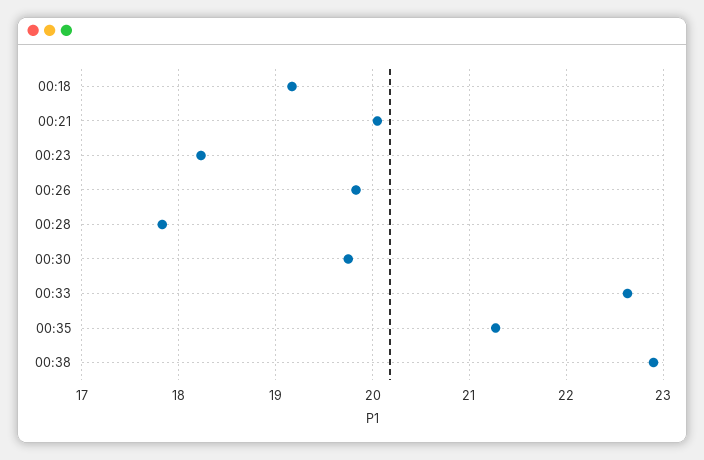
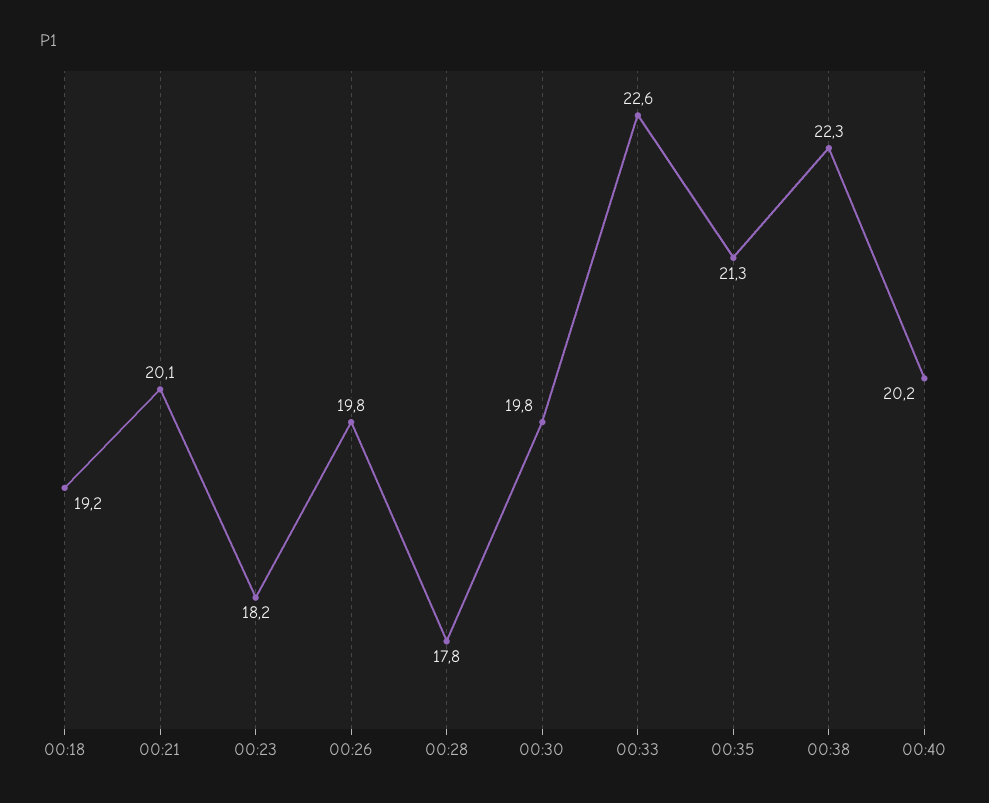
00:38: 22.9 -> 22.3
00:40: none -> 20.2

